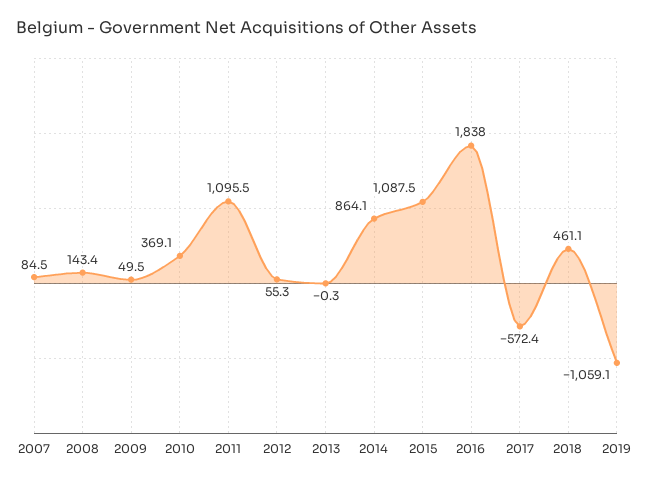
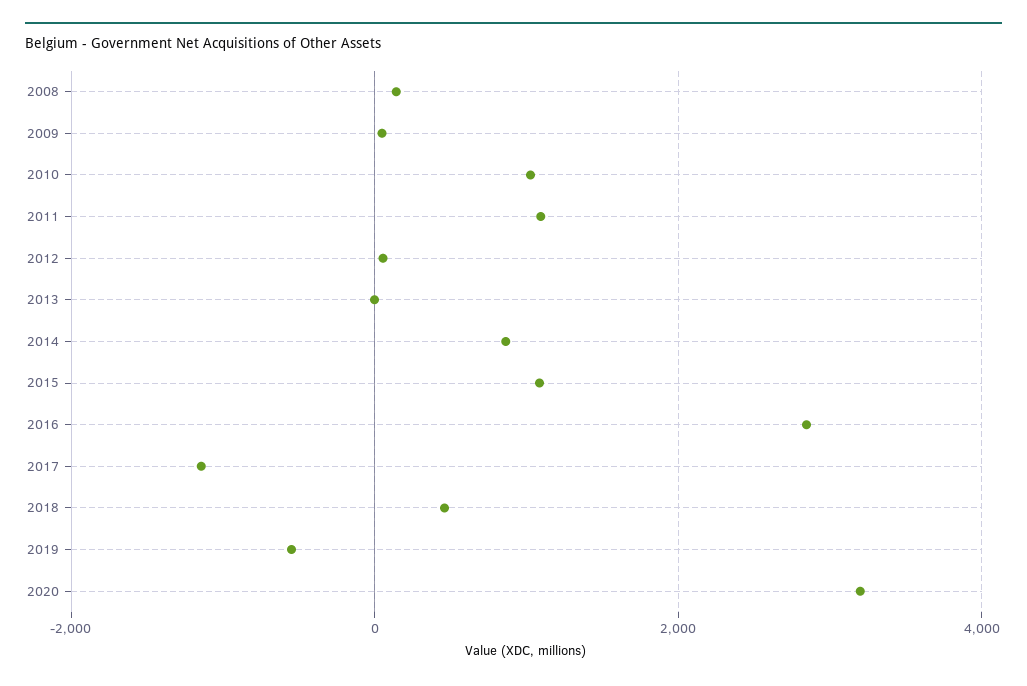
2007: 84.5 -> none
2010: 369.1 -> 1000
2016: 1838 -> 2800
2017: -572.4 -> -1200
2019: -1059.1 -> -600
2020: none -> 3200

